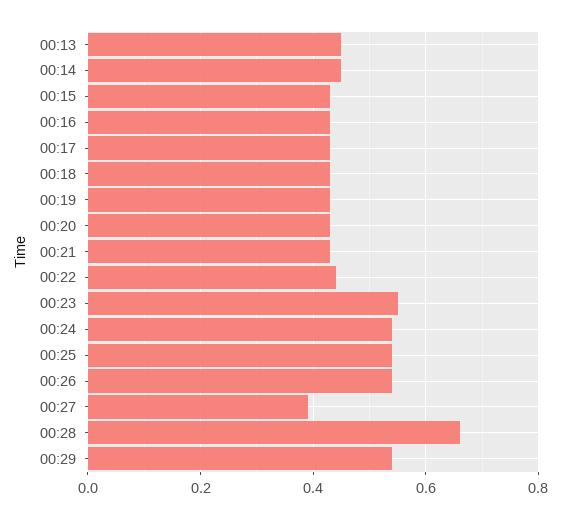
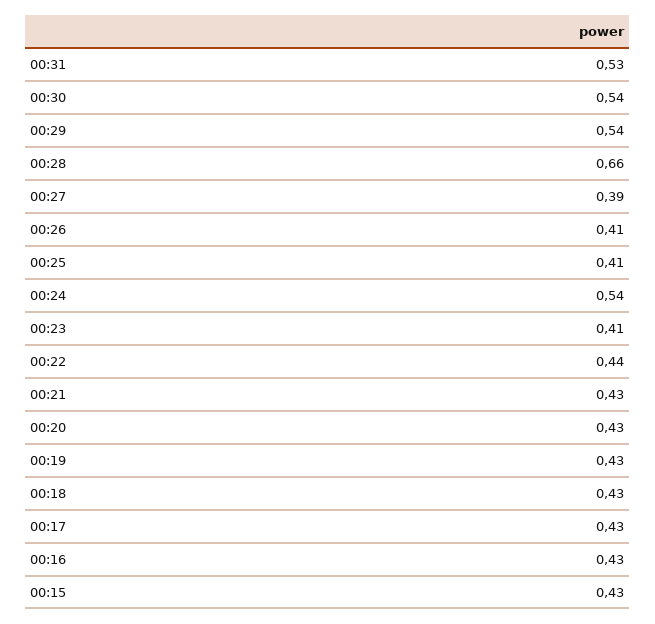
00:13: 0.45 -> none
00:14: 0.45 -> none
00:23: 0.55 -> 0.41
00:25: 0.55 -> 0.41
00:26: 0.55 -> 0.41
00:31: none -> 0.53
00:30: none -> 0.54

